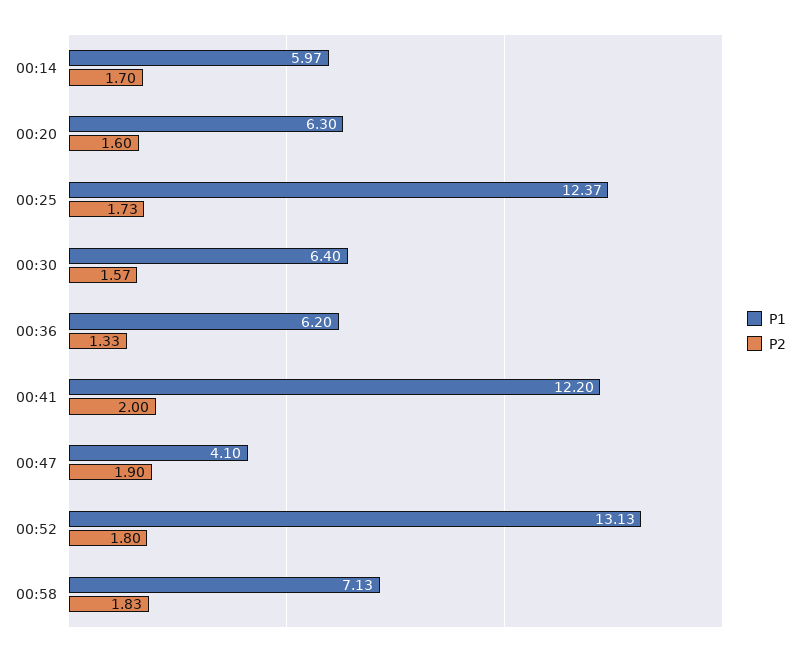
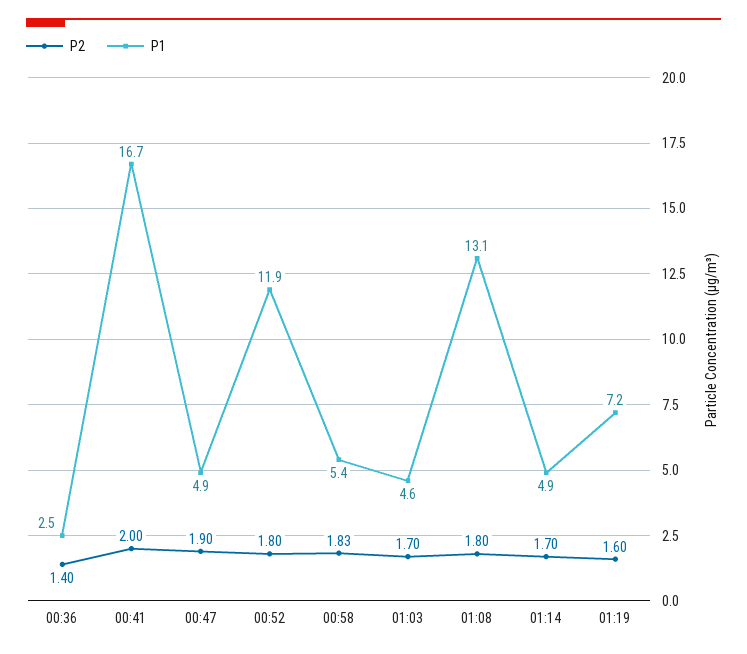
P1, 00:14: 5.97 -> none
P2, 00:14: 1.7 -> none
P1, 00:20: 6.3 -> none
P2, 00:20: 1.6 -> none
P1, 00:25: 12.37 -> none
P2, 00:25: 1.73 -> none
P1, 00:30: 6.4 -> none
P2, 00:30: 1.57 -> none
P1, 00:36: 6.2 -> 2.5
P2, 00:36: 1.33 -> 1.4
P1, 00:41: 12.2 -> 16.7
P1, 00:47: 4.1 -> 4.9
P1, 00:52: 13.13 -> 11.9
P1, 00:58: 7.13 -> 5.4
P2, 01:03: none -> 1.7
P1, 01:03: none -> 4.6
P2, 01:08: none -> 1.8
P1, 01:08: none -> 13.1
P2, 01:14: none -> 1.7
P1, 01:14: none -> 4.9
P2, 01:19: none -> 1.6
P1, 01:19: none -> 7.2

